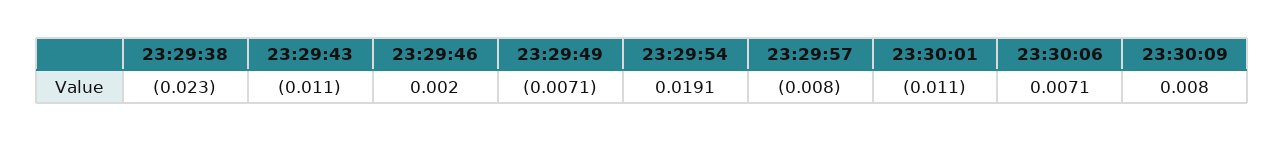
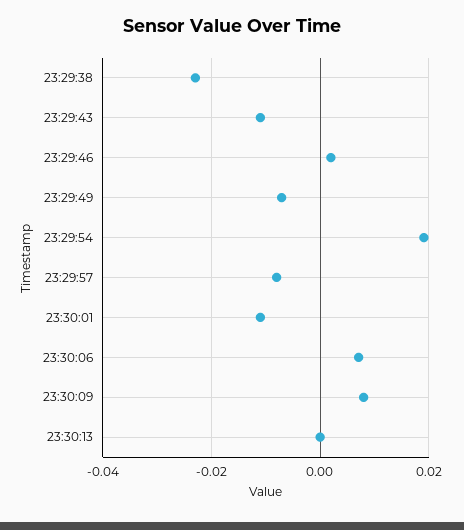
23:30:13: none -> 0

